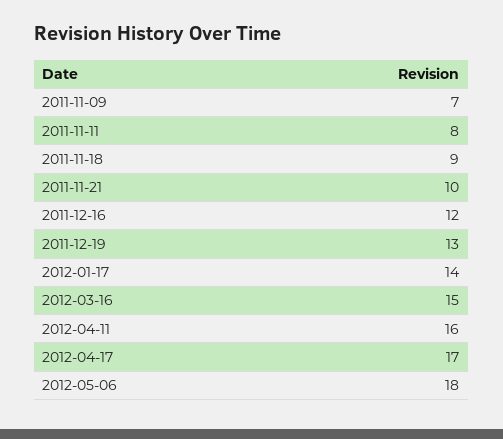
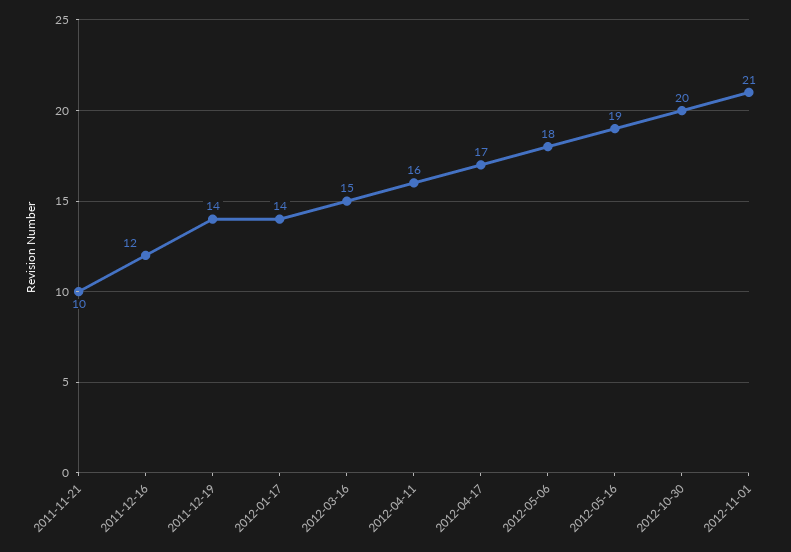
2011-11-09: 7 -> none
2011-11-11: 8 -> none
2011-11-18: 9 -> none
2011-12-19: 13 -> 14
2012-05-16: none -> 19
2012-10-30: none -> 20
2012-11-01: none -> 21

